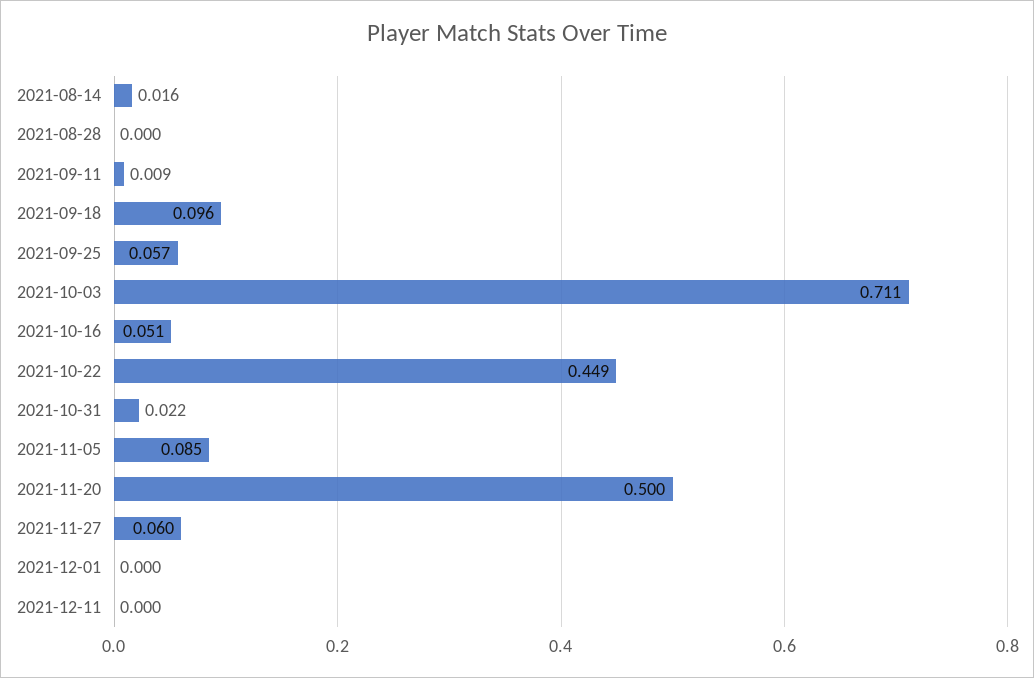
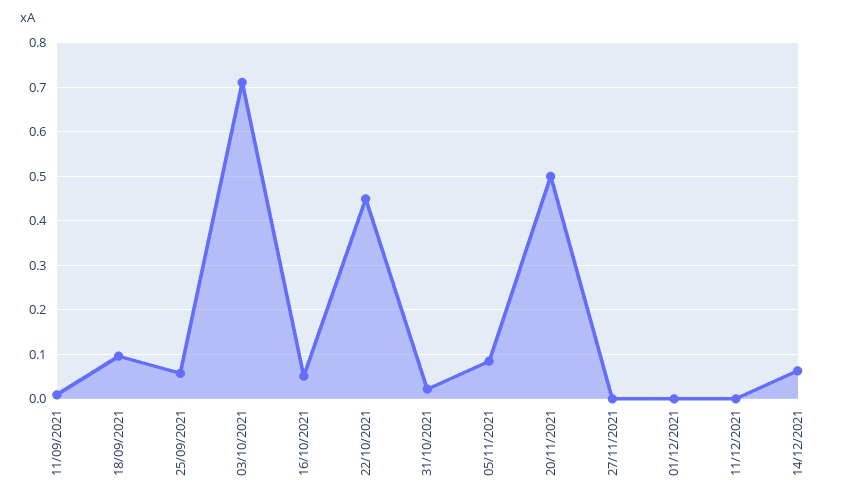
2021-08-14: 0.016 -> none
2021-08-28: 0 -> none
2021-11-27: 0.06 -> 0
14/12/2021: none -> 0.06

